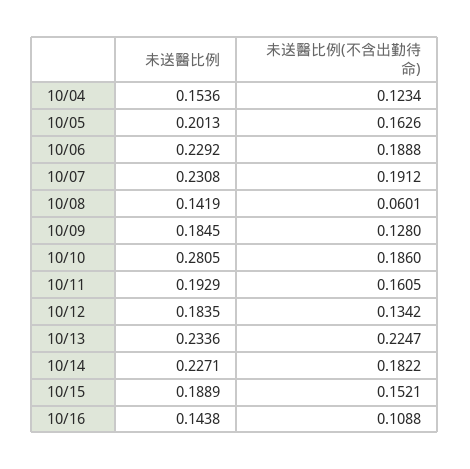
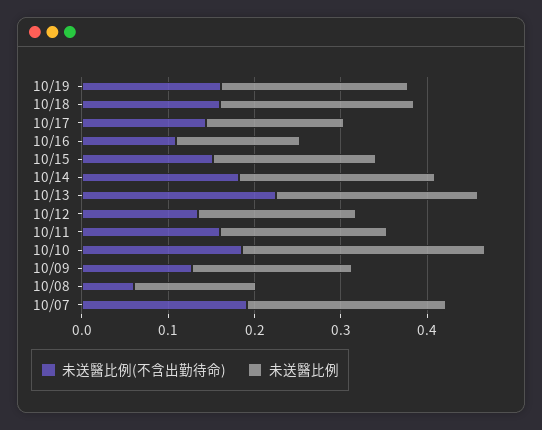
未送醫比例, 10/04: 0.1536 -> none
未送醫比例(不含出勤待命), 10/04: 0.1234 -> none
未送醫比例, 10/05: 0.2013 -> none
未送醫比例(不含出勤待命), 10/05: 0.1626 -> none
未送醫比例, 10/06: 0.2292 -> none
未送醫比例(不含出勤待命), 10/06: 0.1888 -> none
未送醫比例(不含出勤待命), 10/19: none -> 0.16
未送醫比例, 10/19: none -> 0.22
未送醫比例(不含出勤待命), 10/18: none -> 0.16
未送醫比例, 10/18: none -> 0.22
未送醫比例(不含出勤待命), 10/17: none -> 0.14
未送醫比例, 10/17: none -> 0.16

